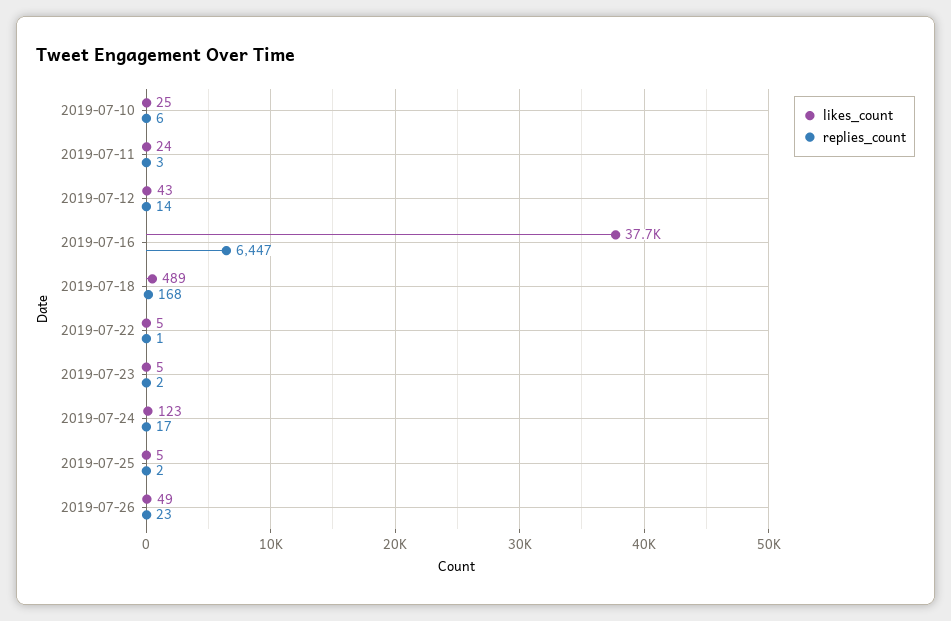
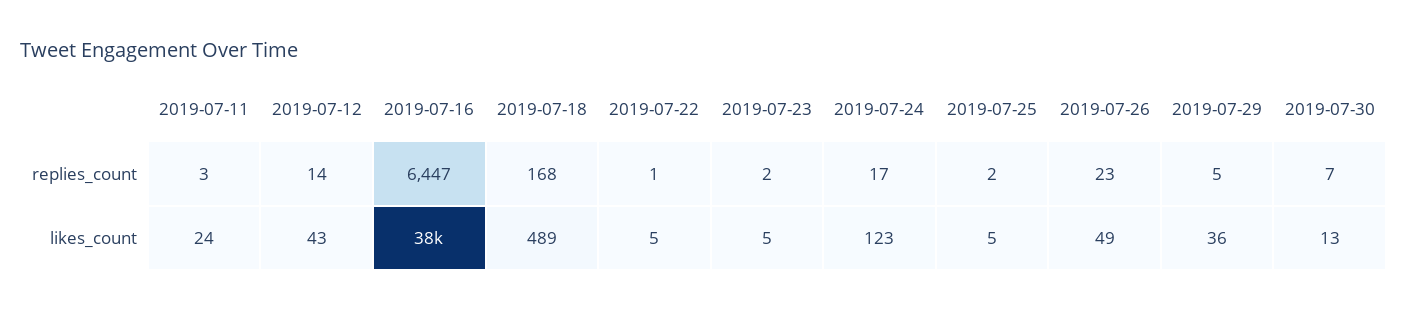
likes_count, 2019-07-10: 25 -> none
replies_count, 2019-07-10: 6 -> none
replies_count, 2019-07-29: none -> 5
replies_count, 2019-07-30: none -> 7
likes_count, 2019-07-29: none -> 36
likes_count, 2019-07-30: none -> 13

